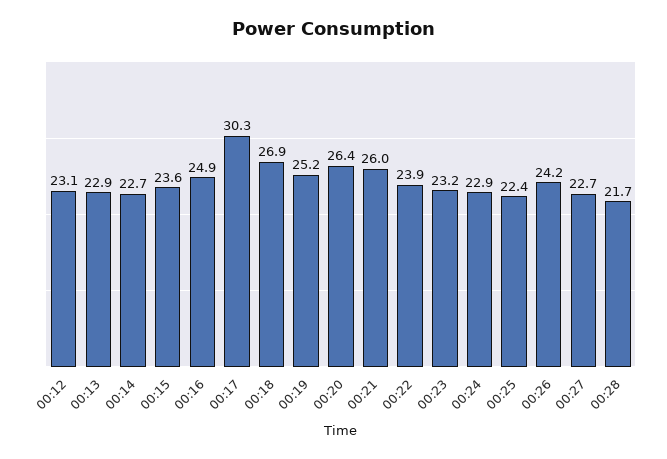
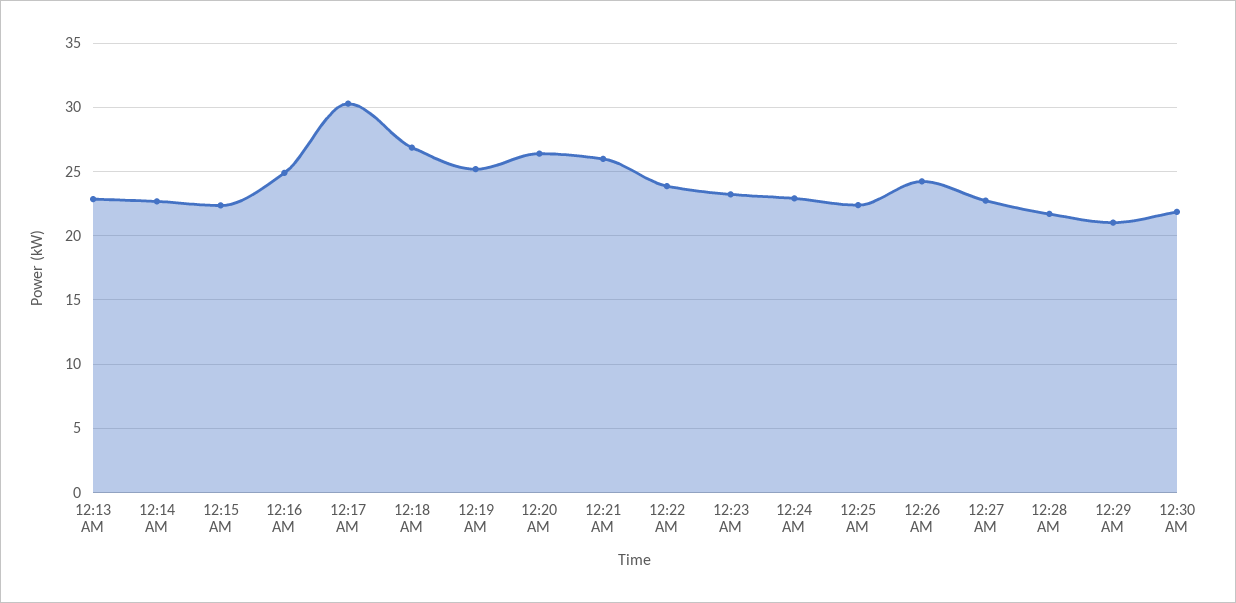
00:12: 23.1 -> none
00:15: 23.6 -> 22.5
12:29 AM: none -> 21
12:30 AM: none -> 22

